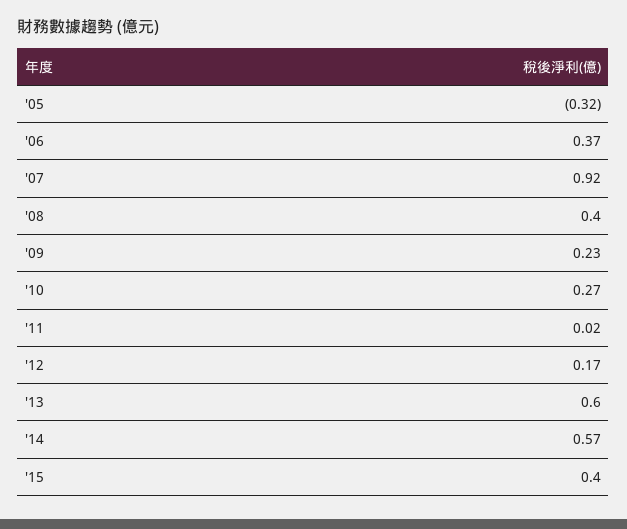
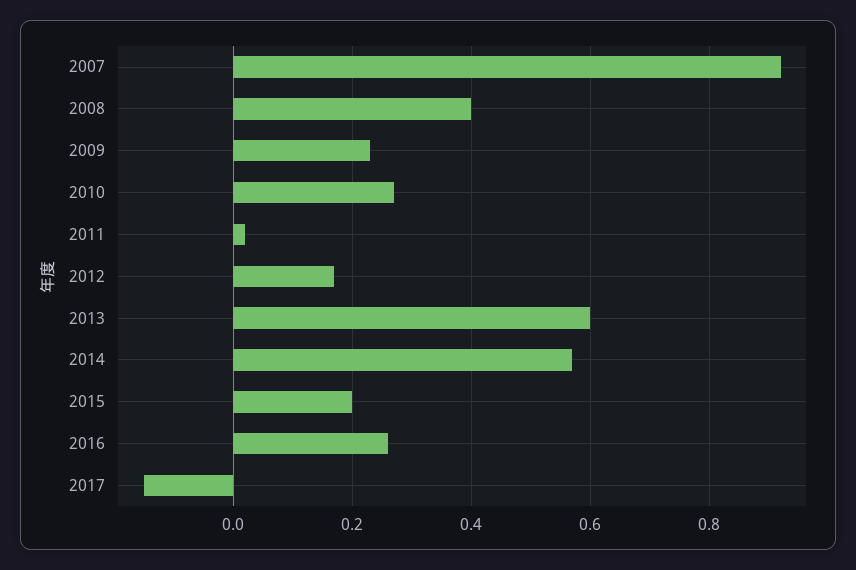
'05: -0.32 -> none
'06: 0.37 -> none
'15: 0.4 -> 0.2
2016: none -> 0.25
2017: none -> -0.15

